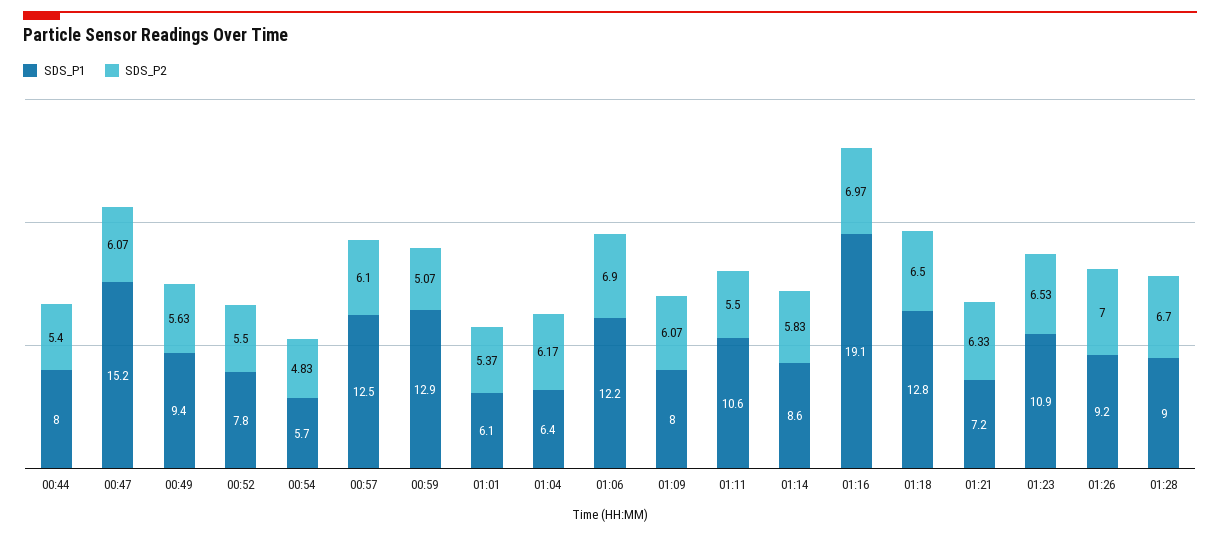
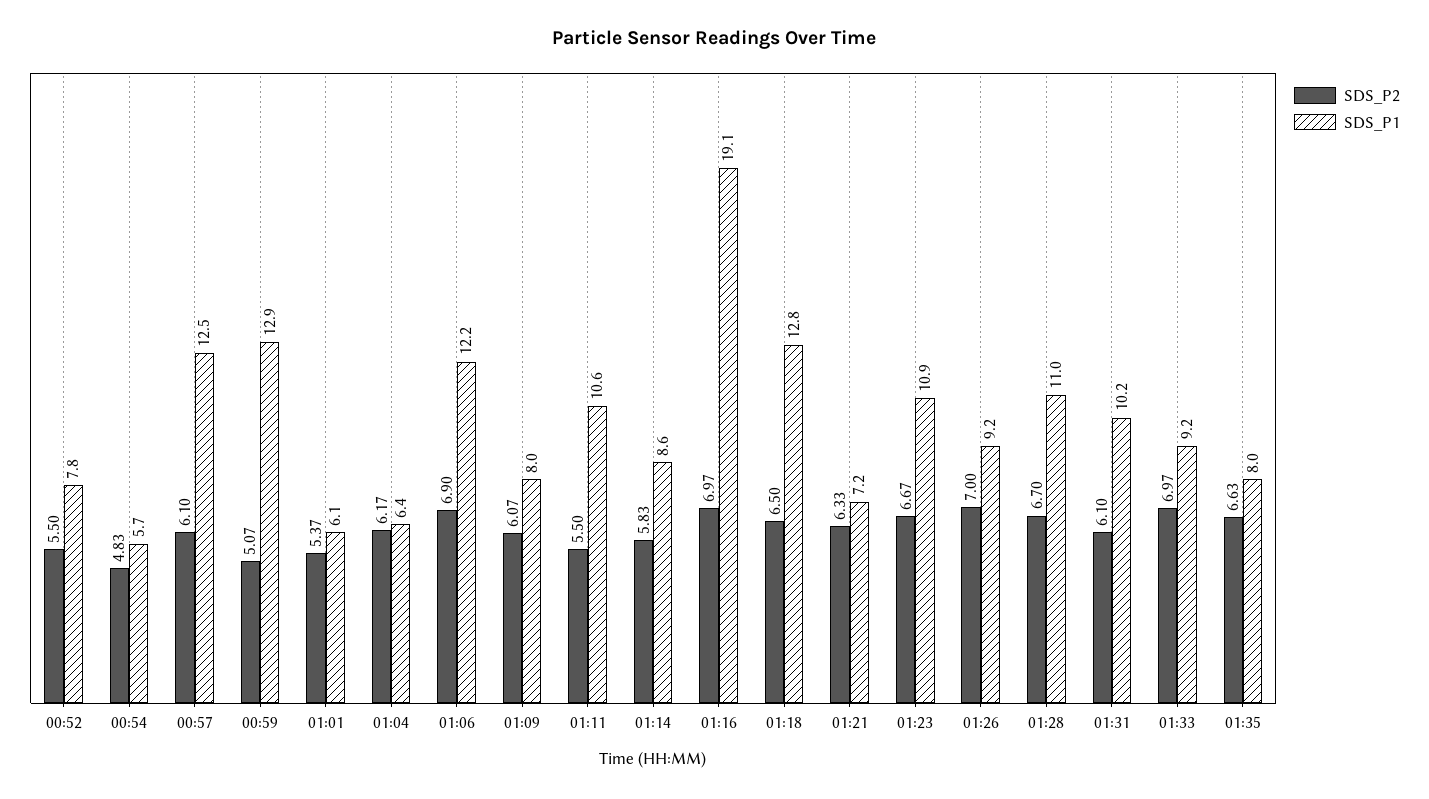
SDS_P1, 00:44: 8 -> none
SDS_P2, 00:44: 5.4 -> none
SDS_P1, 00:47: 15.2 -> none
SDS_P2, 00:47: 6.07 -> none
SDS_P1, 00:49: 9.4 -> none
SDS_P2, 00:49: 5.63 -> none
SDS_P2, 01:23: 6.53 -> 6.67
SDS_P1, 01:28: 9 -> 11
SDS_P2, 01:31: none -> 6.1
SDS_P1, 01:31: none -> 10.2
SDS_P2, 01:33: none -> 6.97
SDS_P1, 01:33: none -> 9.2
SDS_P2, 01:35: none -> 6.63
SDS_P1, 01:35: none -> 8

